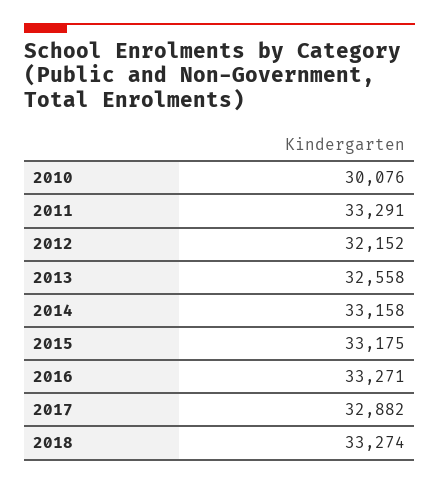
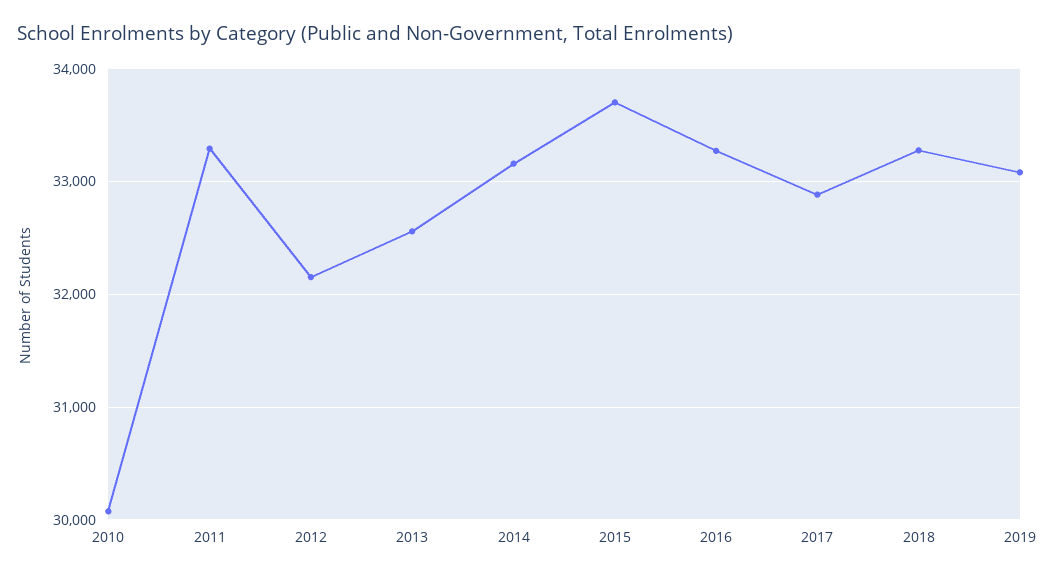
2015: 33175 -> 33700
2019: none -> 33100

